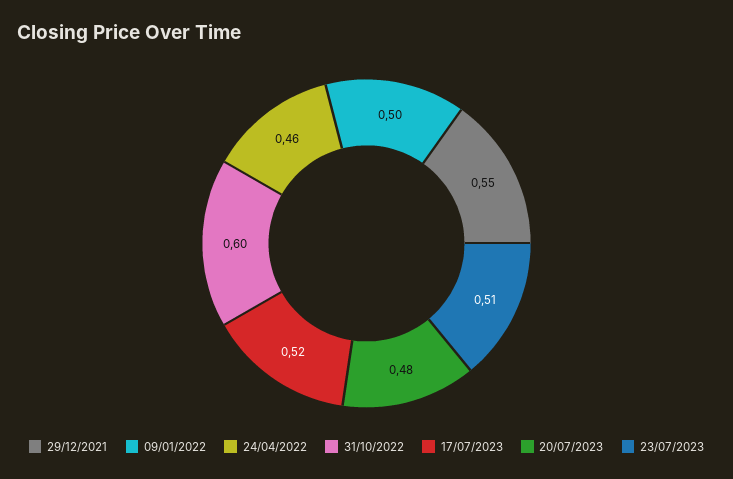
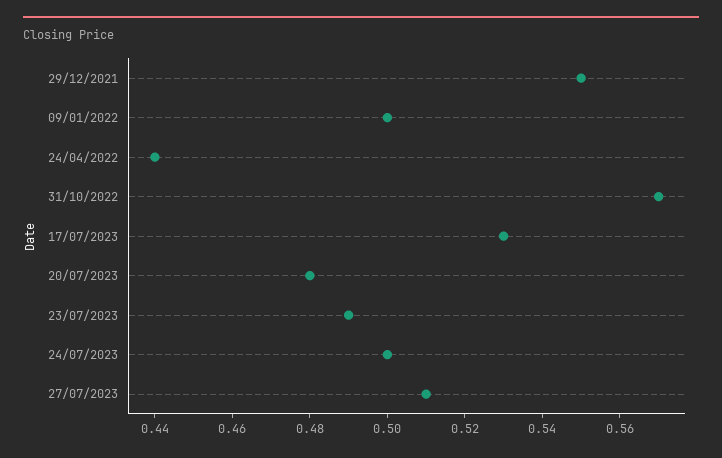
24/04/2022: 0.46 -> 0.44
31/10/2022: 0.6 -> 0.57
17/07/2023: 0.52 -> 0.53
23/07/2023: 0.51 -> 0.49
24/07/2023: none -> 0.5
27/07/2023: none -> 0.51

